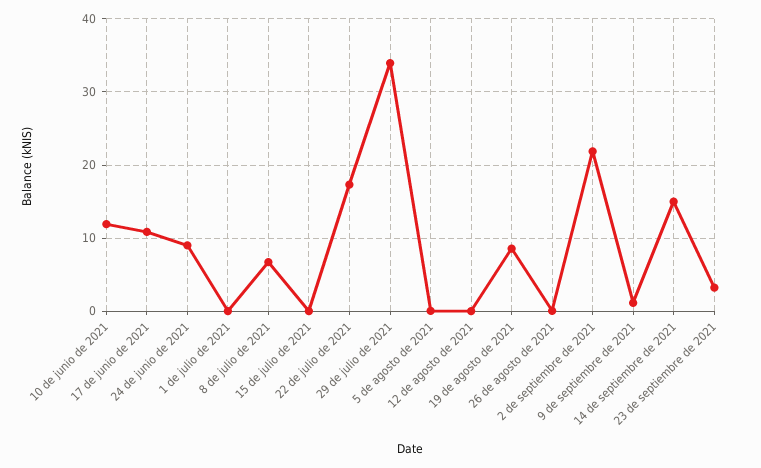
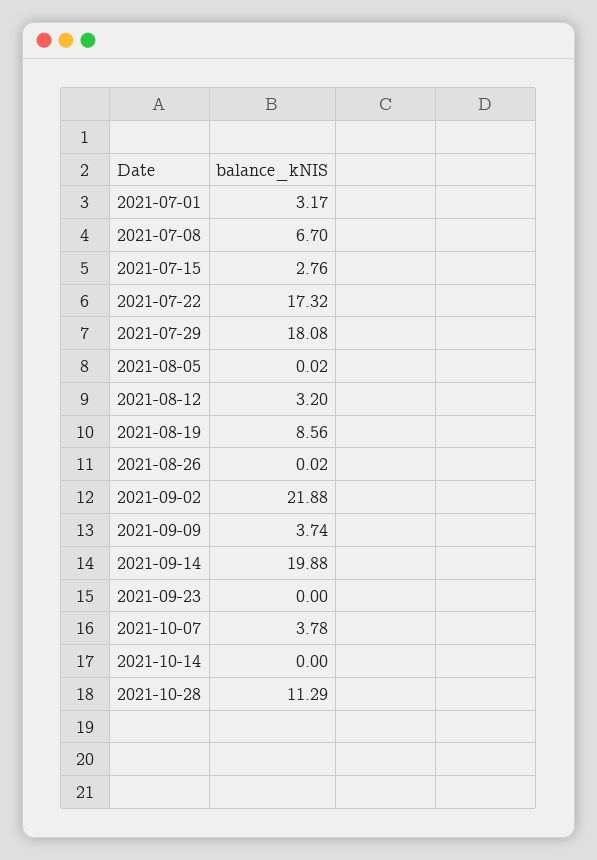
10 de junio de 2021: 12 -> none
17 de junio de 2021: 11 -> none
24 de junio de 2021: 9 -> none
1 de julio de 2021: 0 -> 3.17
15 de julio de 2021: 0 -> 2.76
29 de julio de 2021: 34 -> 18.08
12 de agosto de 2021: 0 -> 3.2
9 de septiembre de 2021: 1 -> 3.74
14 de septiembre de 2021: 15 -> 19.88
23 de septiembre de 2021: 3 -> 0
2021-10-07: none -> 3.78
2021-10-14: none -> 0
2021-10-28: none -> 11.29

